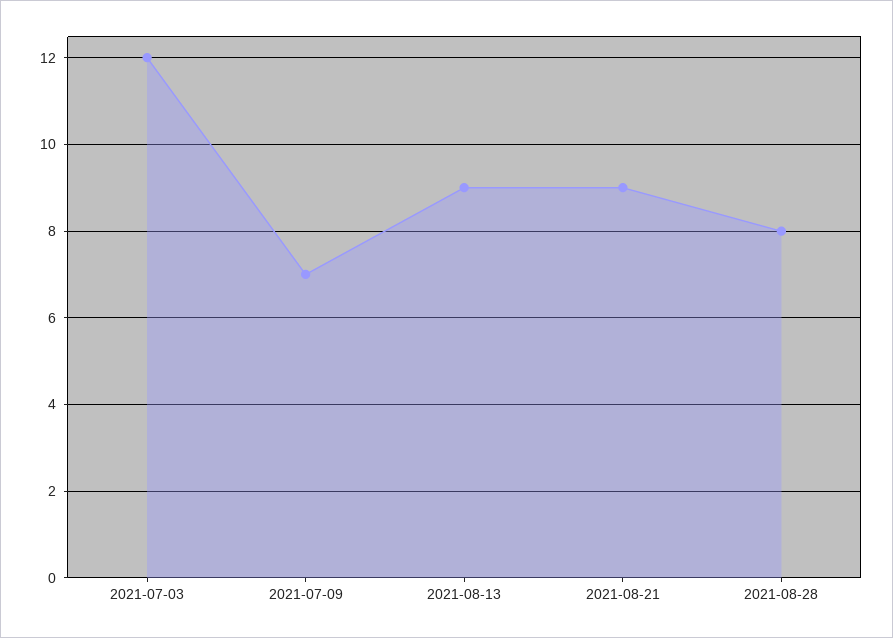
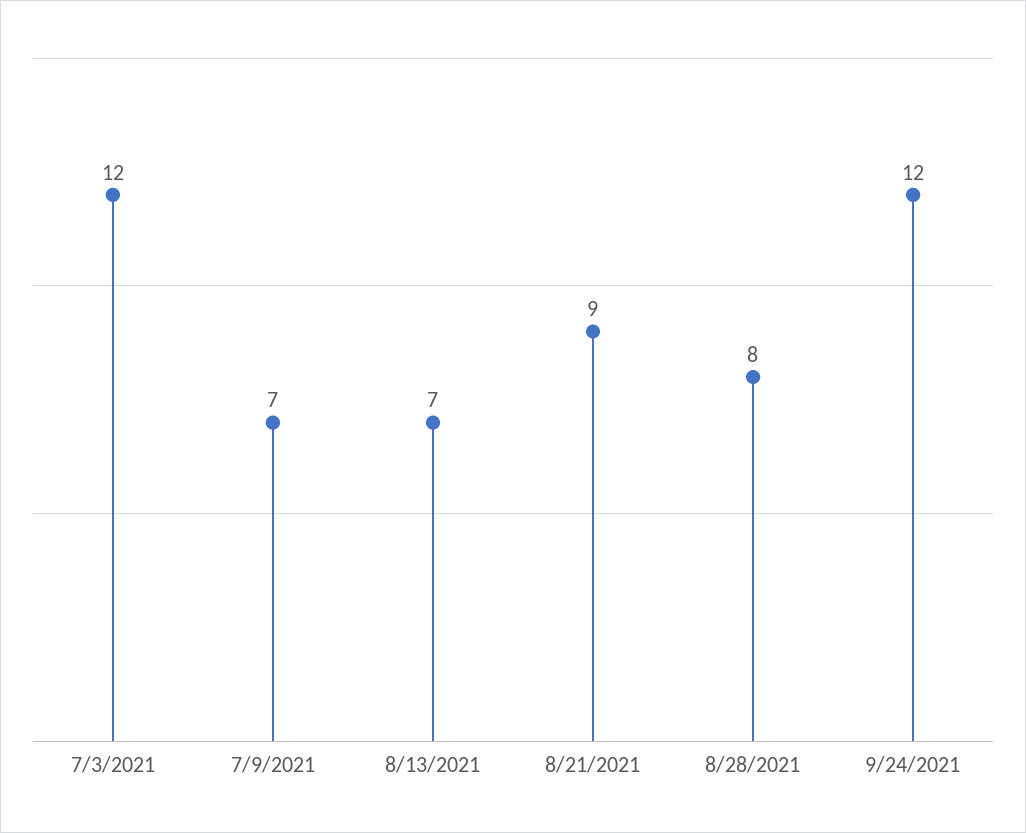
2021-08-13: 9 -> 7
9/24/2021: none -> 12

